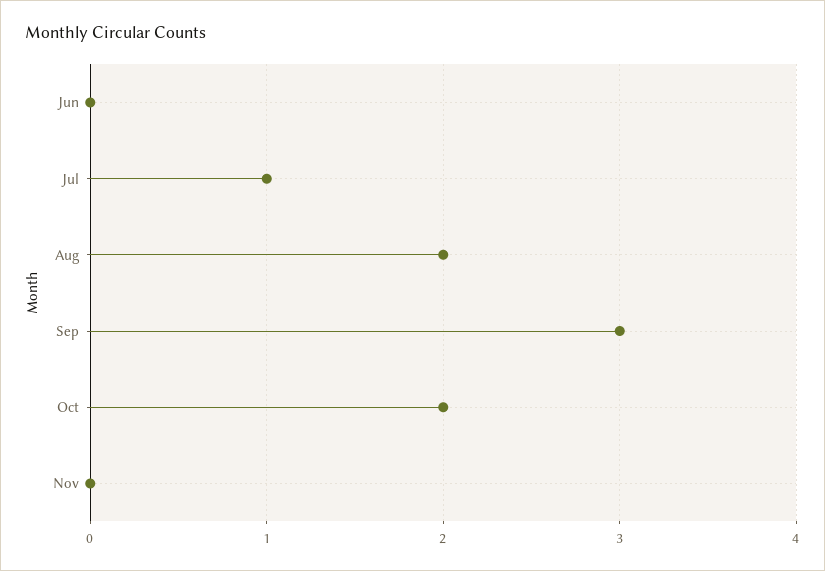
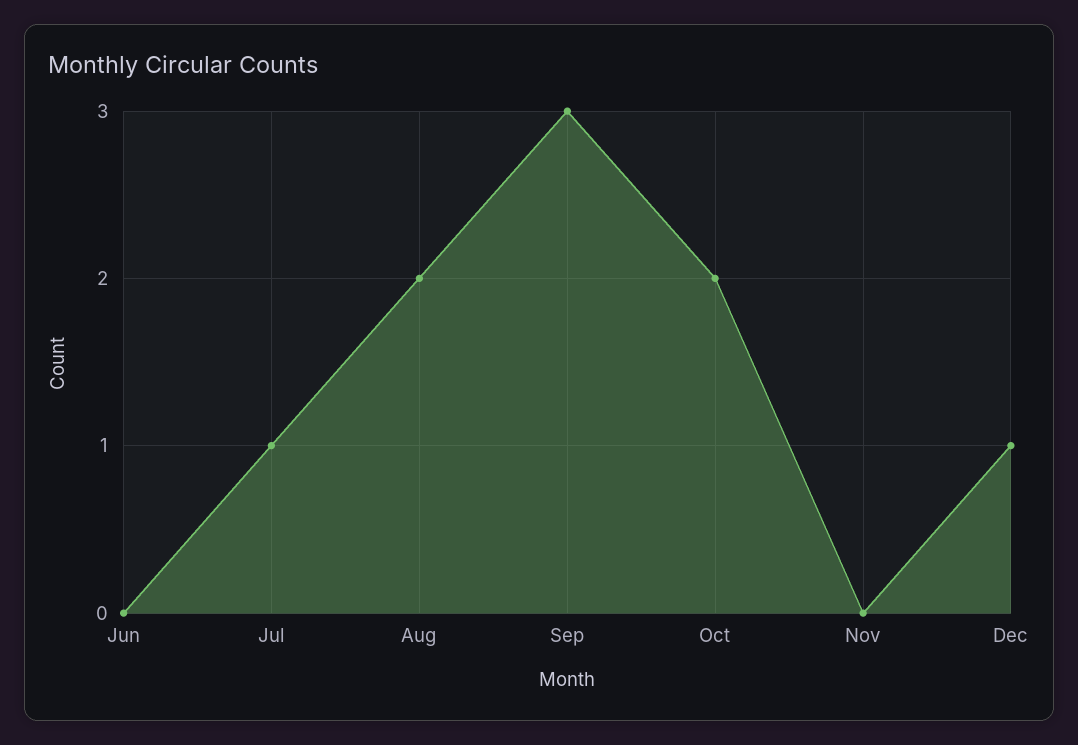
Dec: none -> 1

